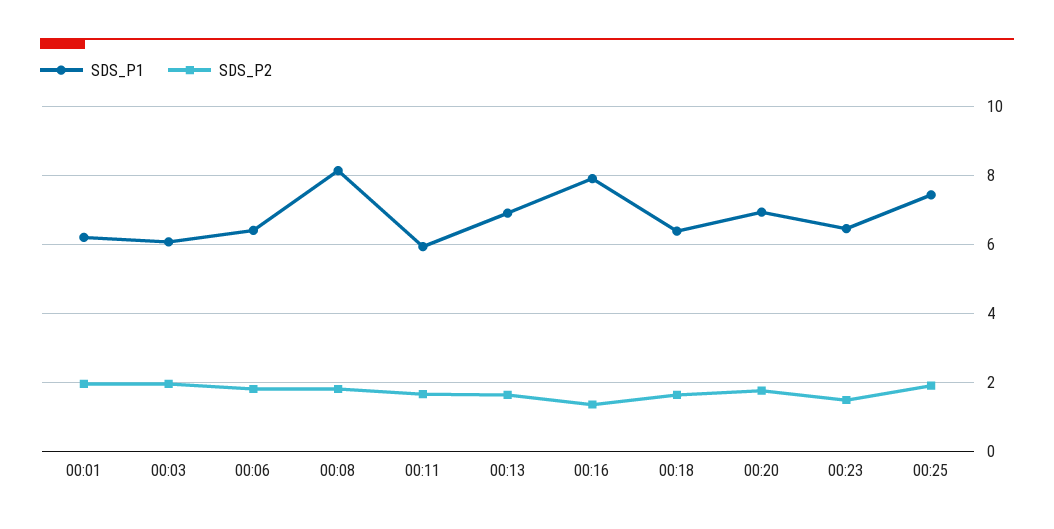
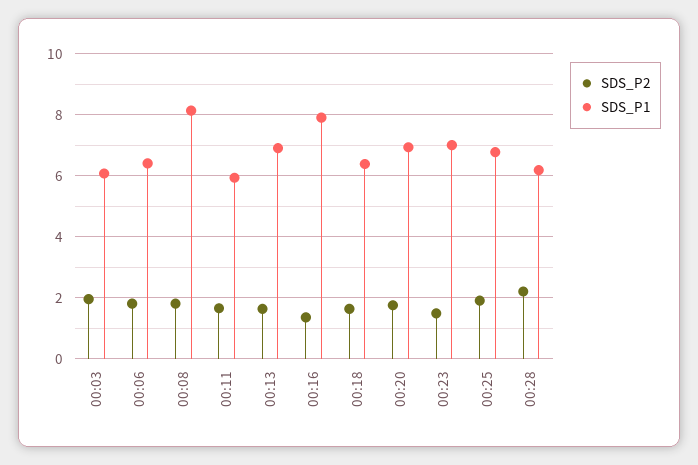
SDS_P1, 00:01: 6.2 -> none
SDS_P2, 00:01: 2 -> none
SDS_P1, 00:23: 6.4 -> 7
SDS_P1, 00:25: 7.4 -> 6.8
SDS_P2, 00:28: none -> 2.2
SDS_P1, 00:28: none -> 6.2

